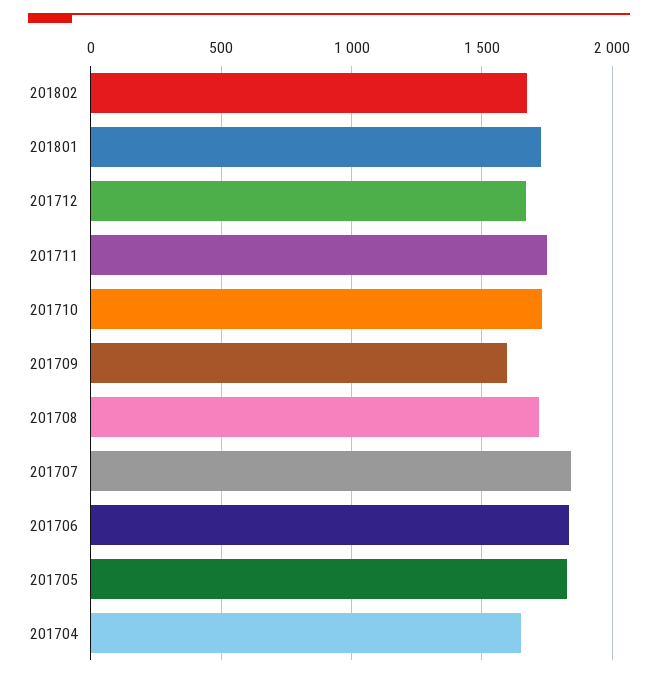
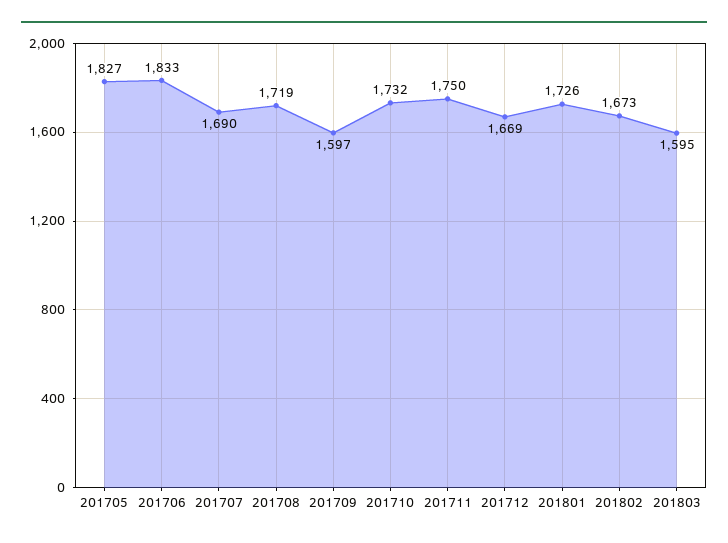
201707: 1850 -> 1690
201704: 1650 -> none
201803: none -> 1595

